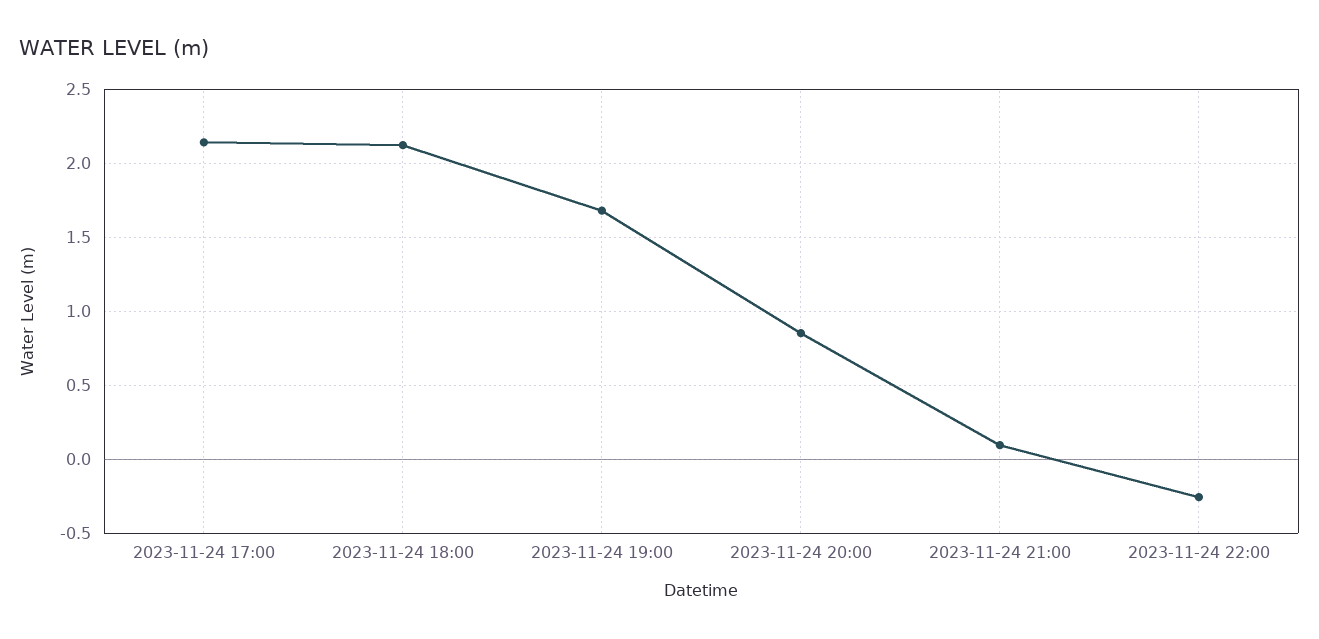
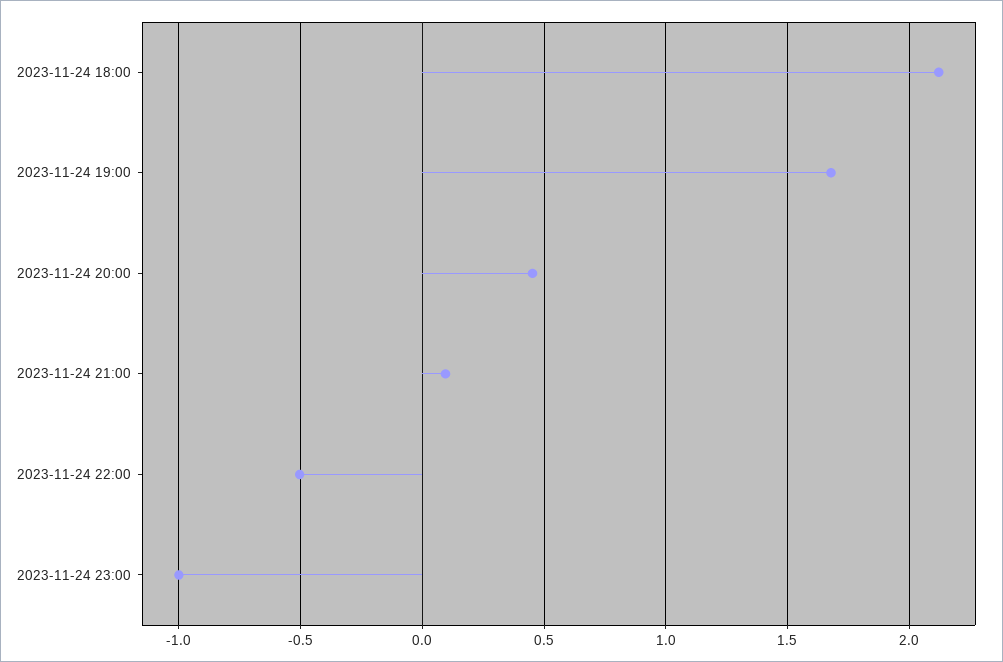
2023-11-24 17:00: 2.15 -> none
2023-11-24 20:00: 0.85 -> 0.45
2023-11-24 22:00: -0.25 -> -0.5
2023-11-24 23:00: none -> -1

